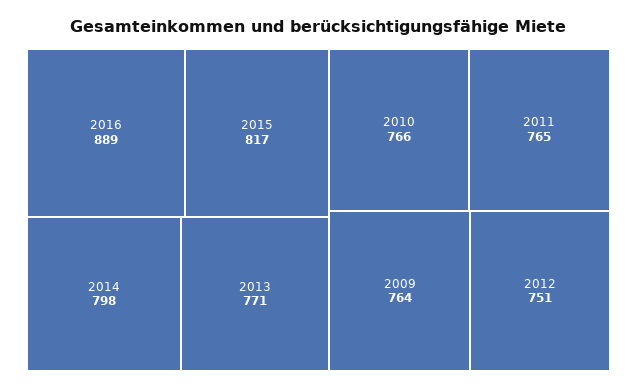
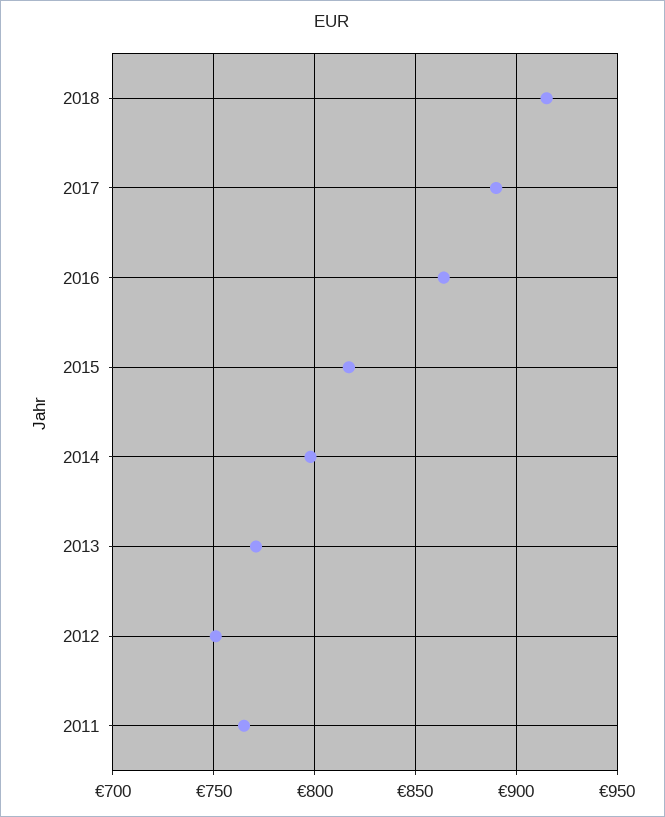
2016: 889 -> 865
2010: 766 -> none
2009: 764 -> none
2018: none -> 915
2017: none -> 890

